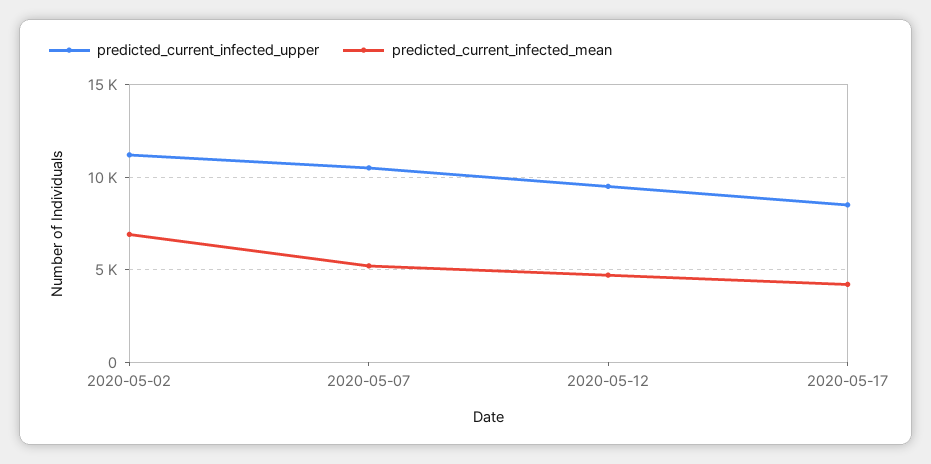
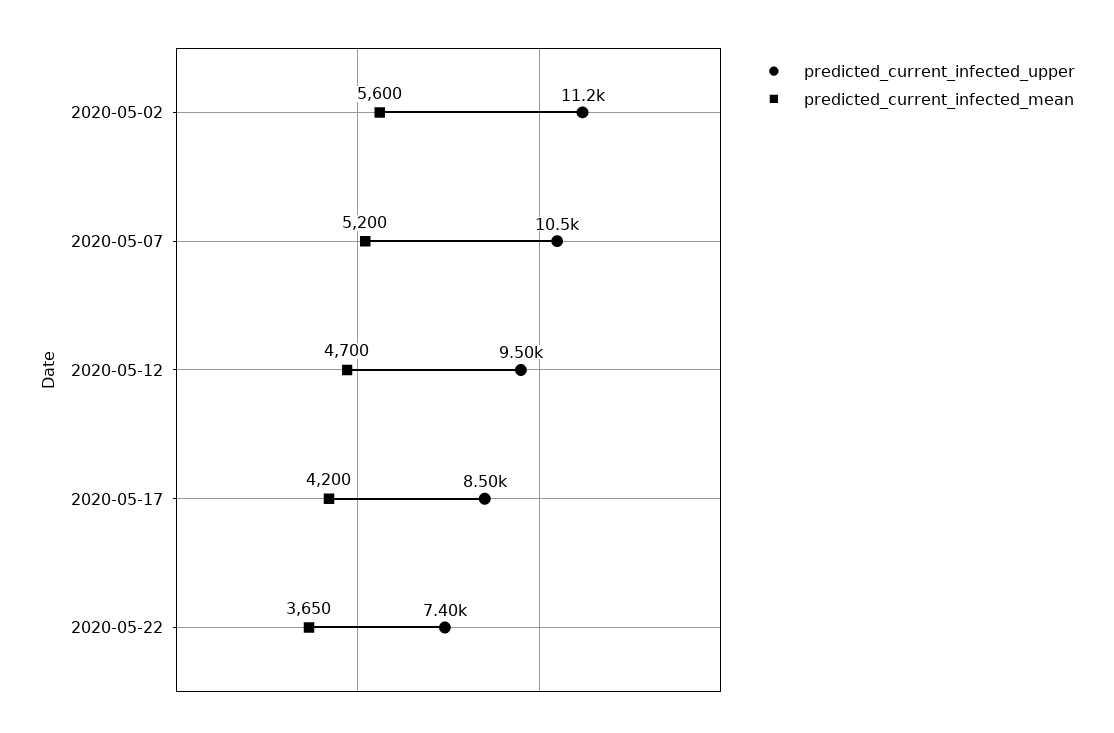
predicted_current_infected_mean, 2020-05-02: 7000 -> 5600
predicted_current_infected_upper, 2020-05-22: none -> 7400
predicted_current_infected_mean, 2020-05-22: none -> 3650

